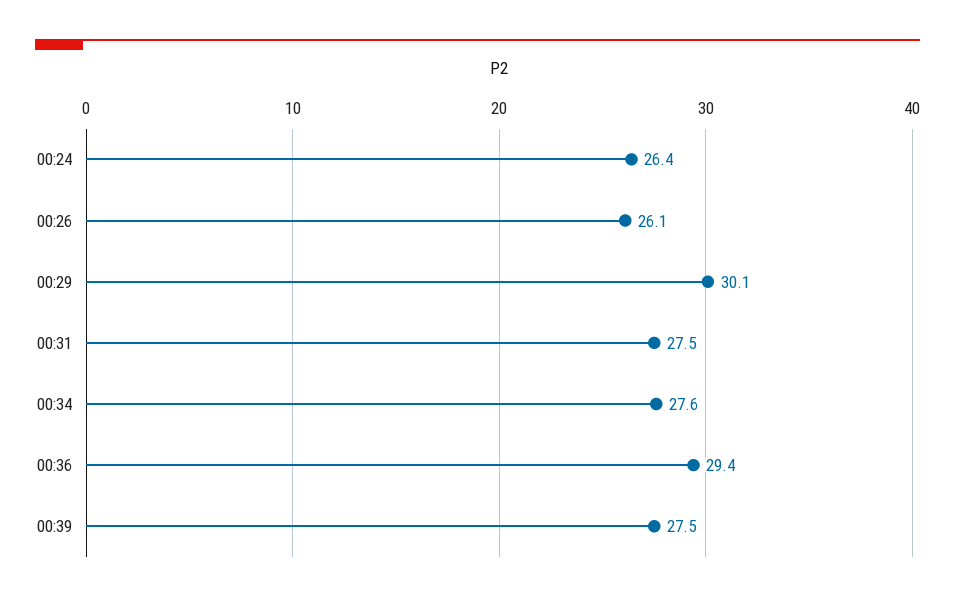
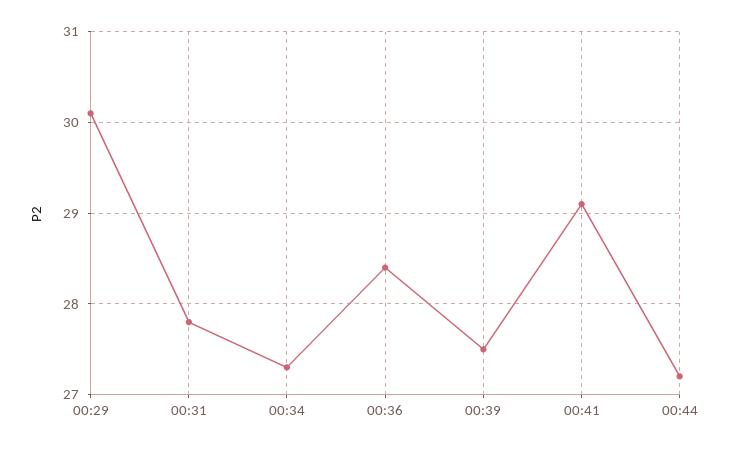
00:24: 26.4 -> none
00:26: 26.1 -> none
00:31: 27.5 -> 27.8
00:34: 27.6 -> 27.3
00:36: 29.4 -> 28.4
00:41: none -> 29.1
00:44: none -> 27.2

